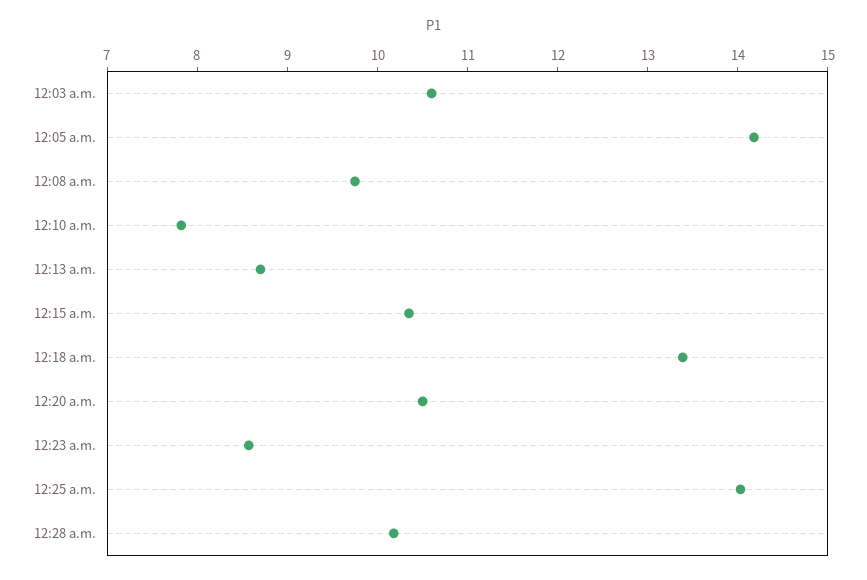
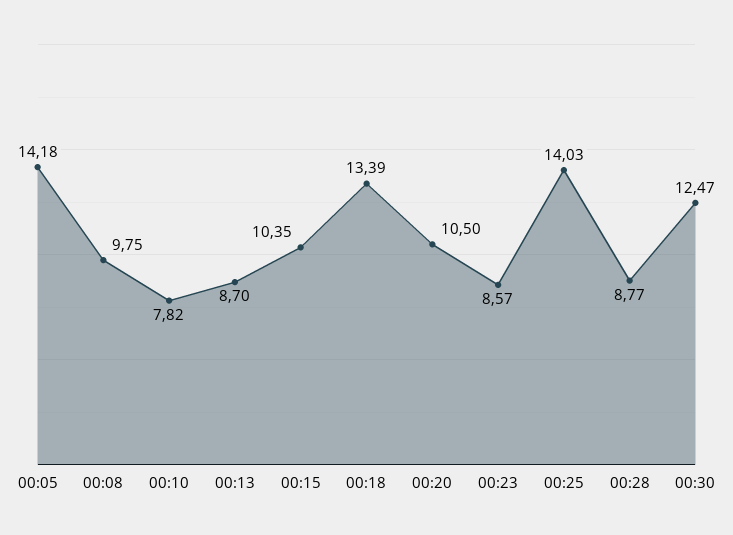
12:03 a.m.: 10.6 -> none
12:28 a.m.: 10.2 -> 8.77
00:30: none -> 12.47

